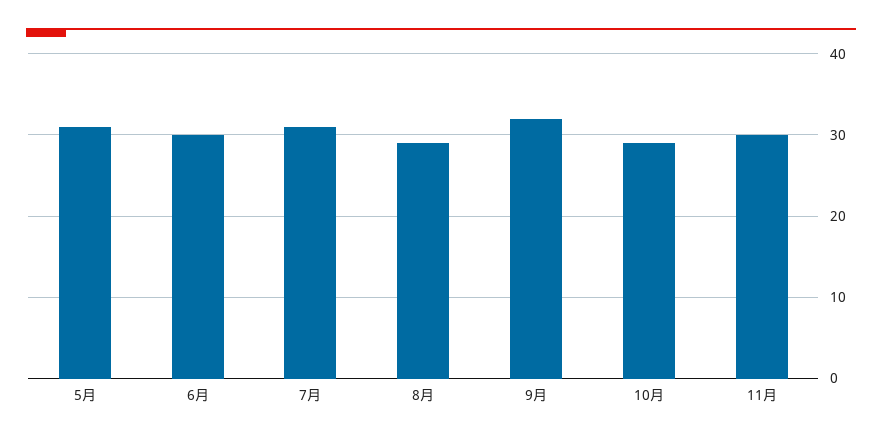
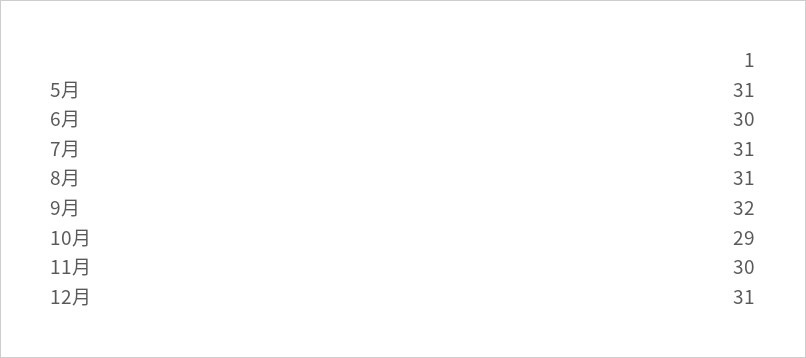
8月: 29 -> 31
12月: none -> 31

